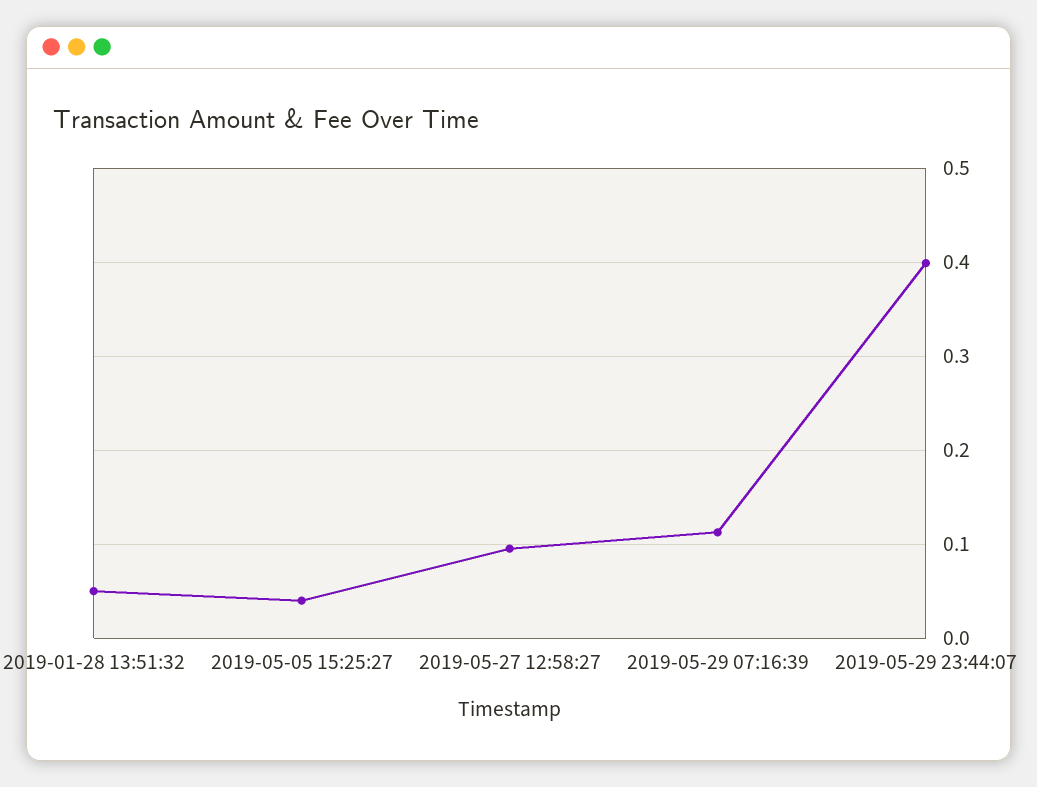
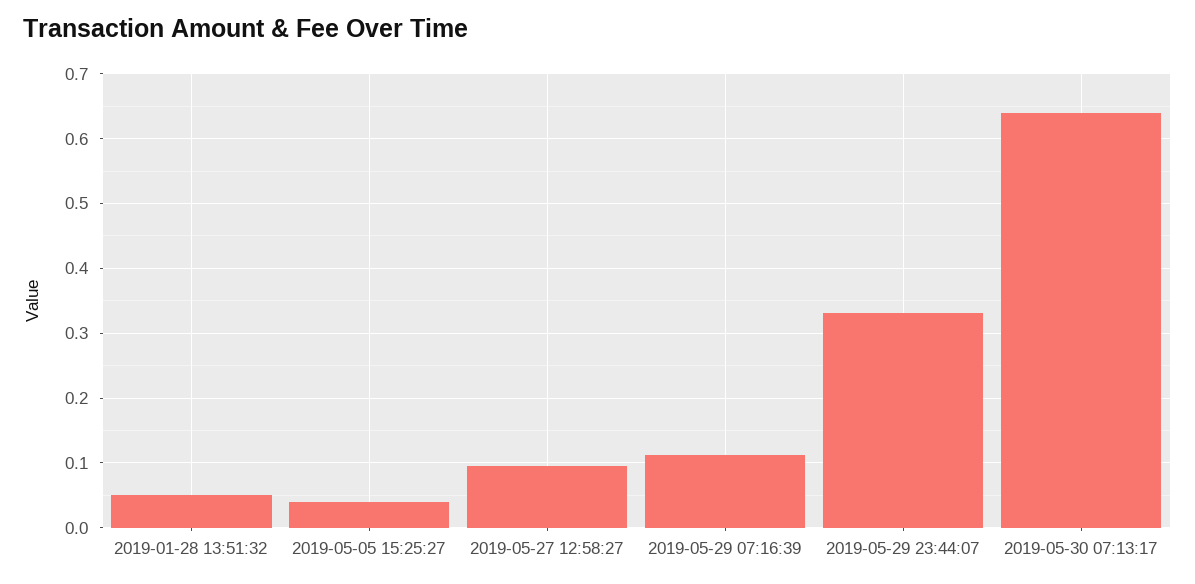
2019-05-29 23:44:07: 0.4 -> 0.33
2019-05-30 07:13:17: none -> 0.64

